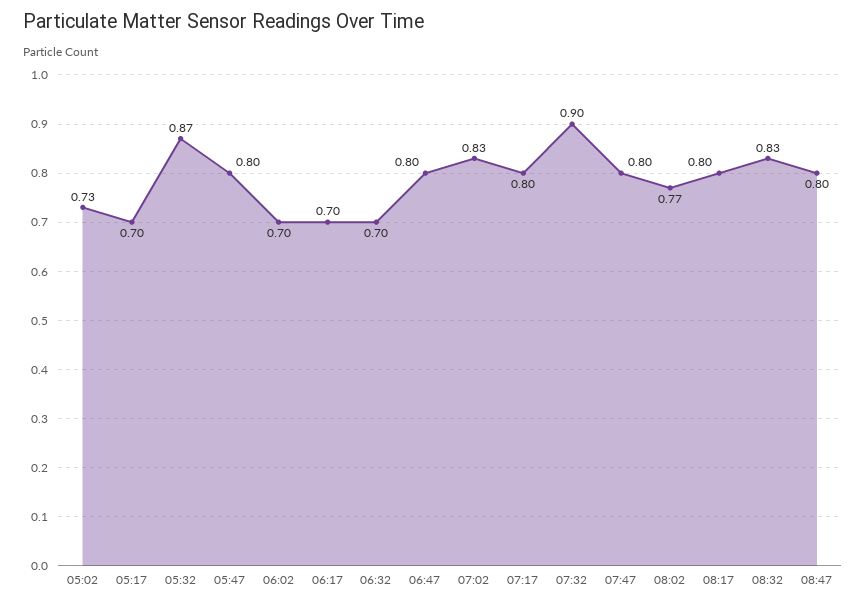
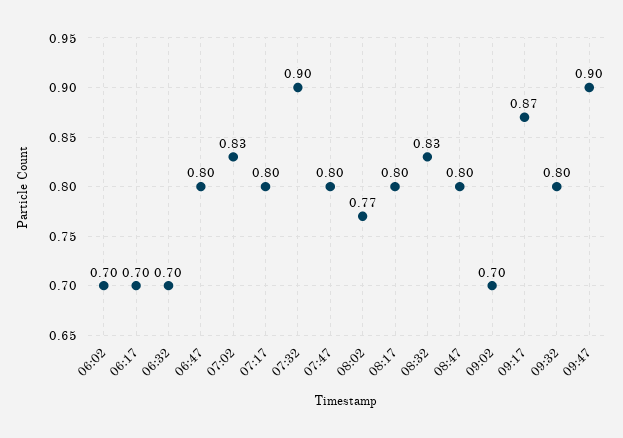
05:02: 0.73 -> none
05:17: 0.7 -> none
05:32: 0.87 -> none
05:47: 0.8 -> none
09:02: none -> 0.7
09:17: none -> 0.87
09:32: none -> 0.8
09:47: none -> 0.9

